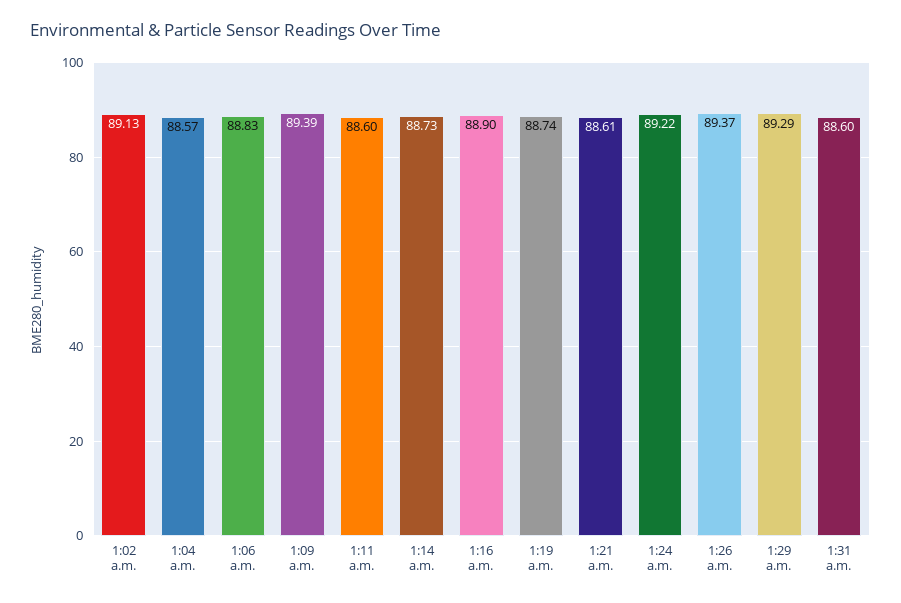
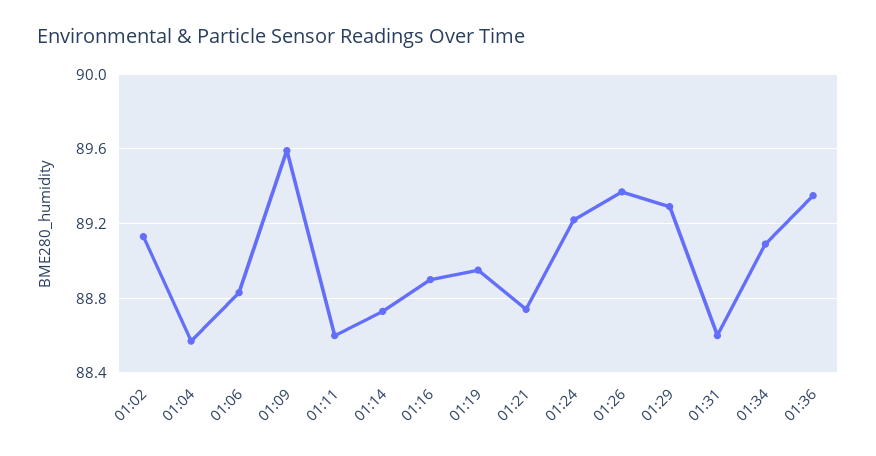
1:09 a.m.: 89.39 -> 89.6
1:19 a.m.: 88.74 -> 88.95
1:21 a.m.: 88.61 -> 88.75
01:34: none -> 89.1
01:36: none -> 89.35

